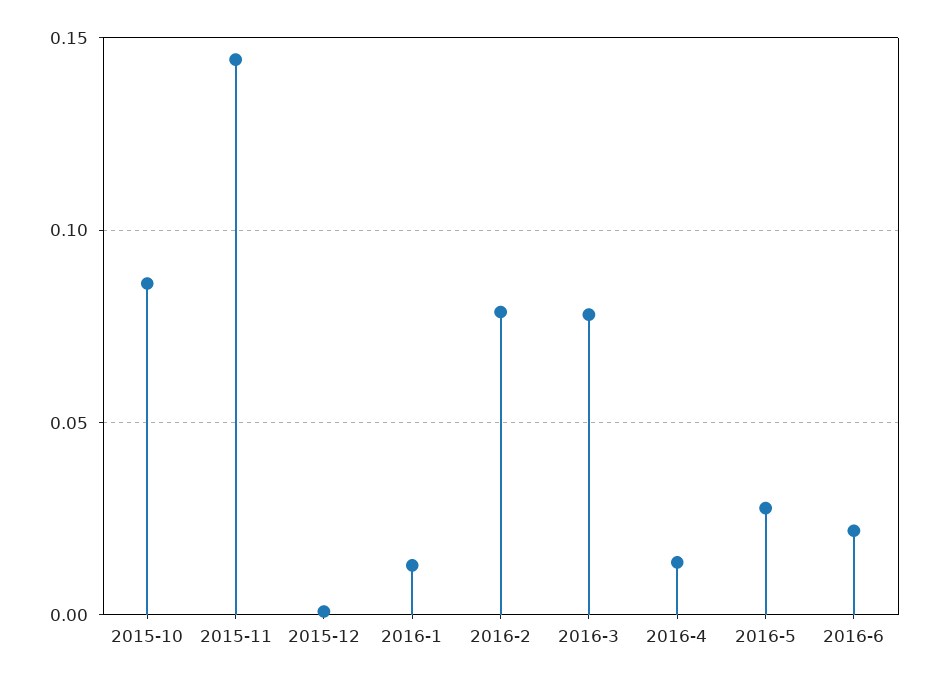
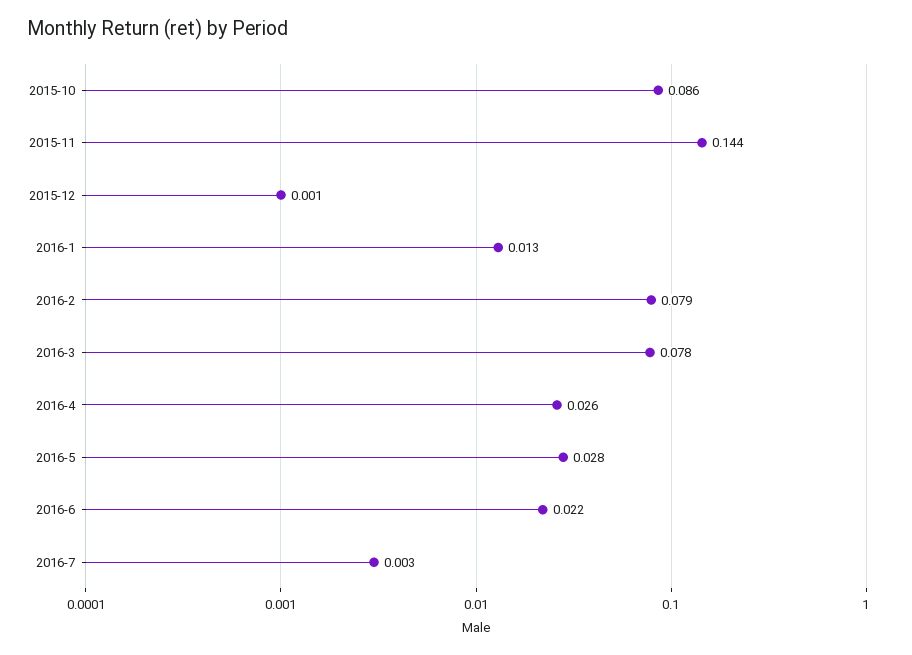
2016-4: 0.015 -> 0.026
2016-7: none -> 0.003

